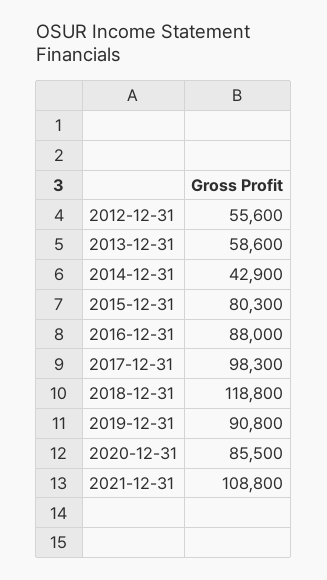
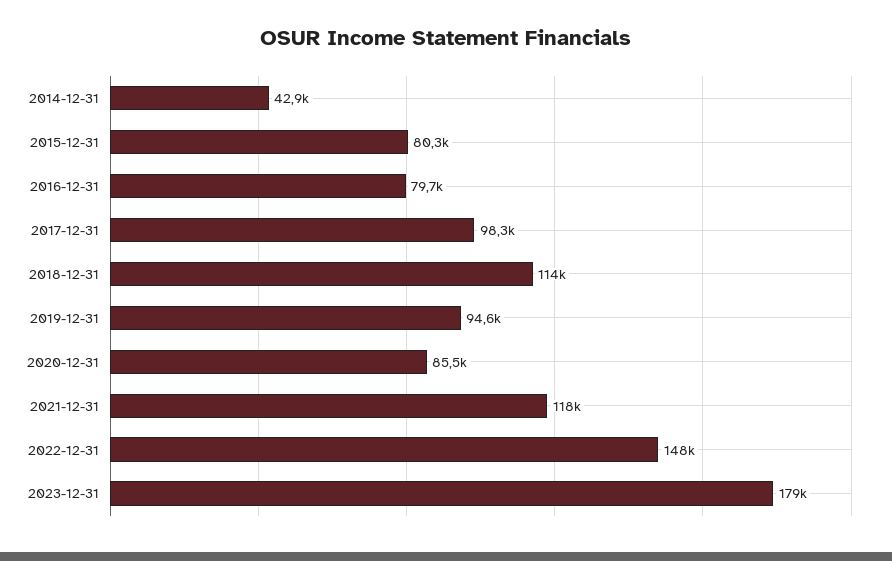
2012-12-31: 55600 -> none
2013-12-31: 58600 -> none
2016-12-31: 88000 -> 79700
2018-12-31: 118800 -> 114000
2019-12-31: 90800 -> 94600
2021-12-31: 108800 -> 118000
2022-12-31: none -> 148000
2023-12-31: none -> 179000

